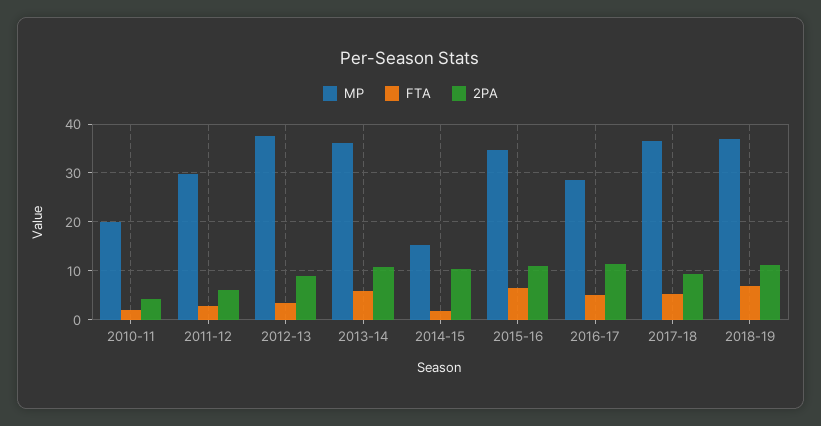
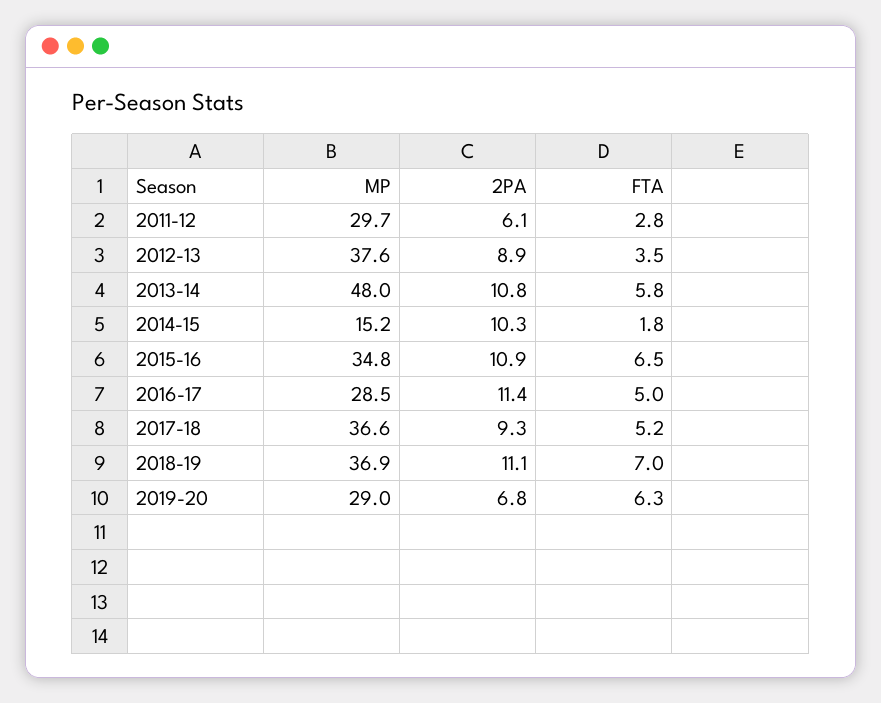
MP, 2010-11: 20 -> none
FTA, 2010-11: 2 -> none
2PA, 2010-11: 4 -> none
MP, 2013-14: 36 -> 48
MP, 2019-20: none -> 29
2PA, 2019-20: none -> 6.8
FTA, 2019-20: none -> 6.3

